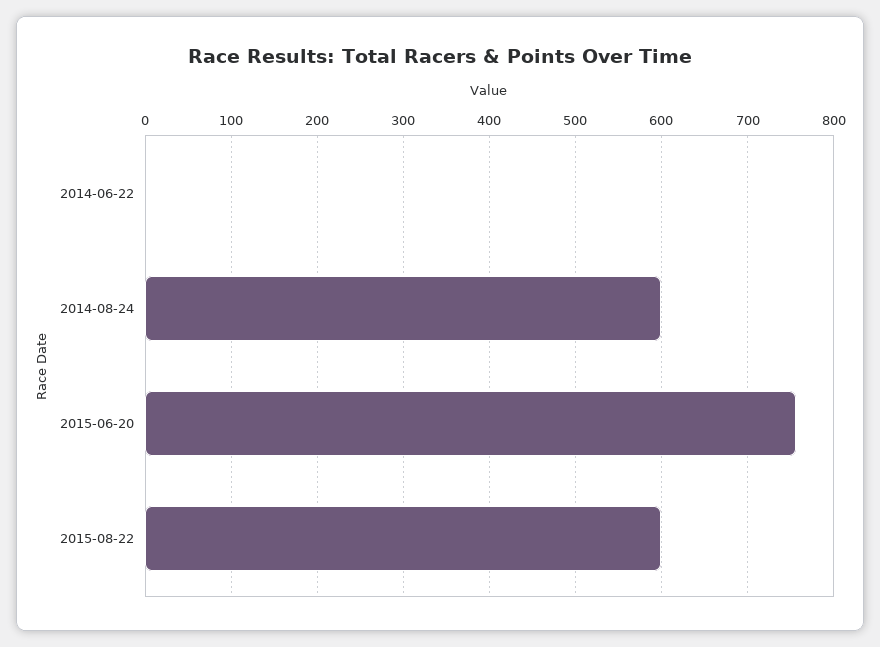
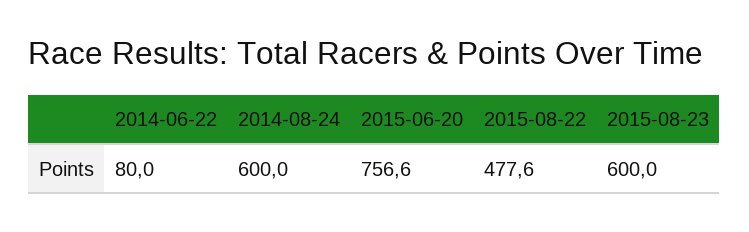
2014-06-22: 0 -> 80
2015-08-22: 600 -> 477.6
2015-08-23: none -> 600

